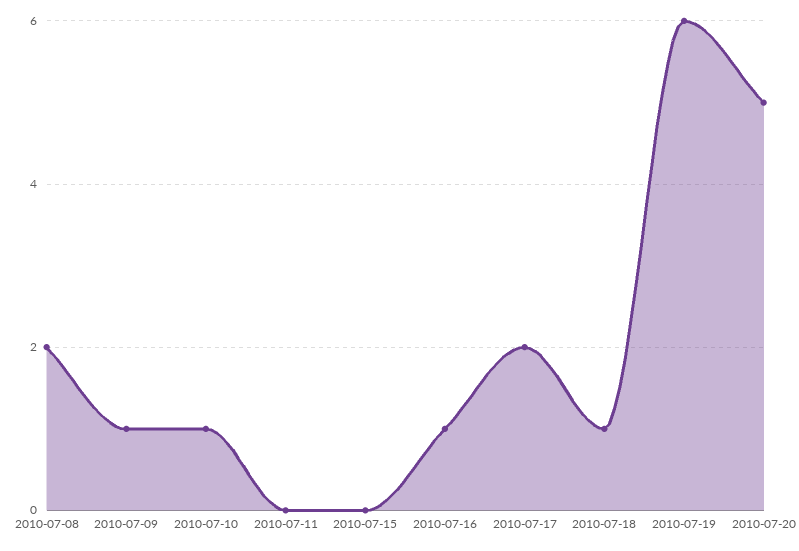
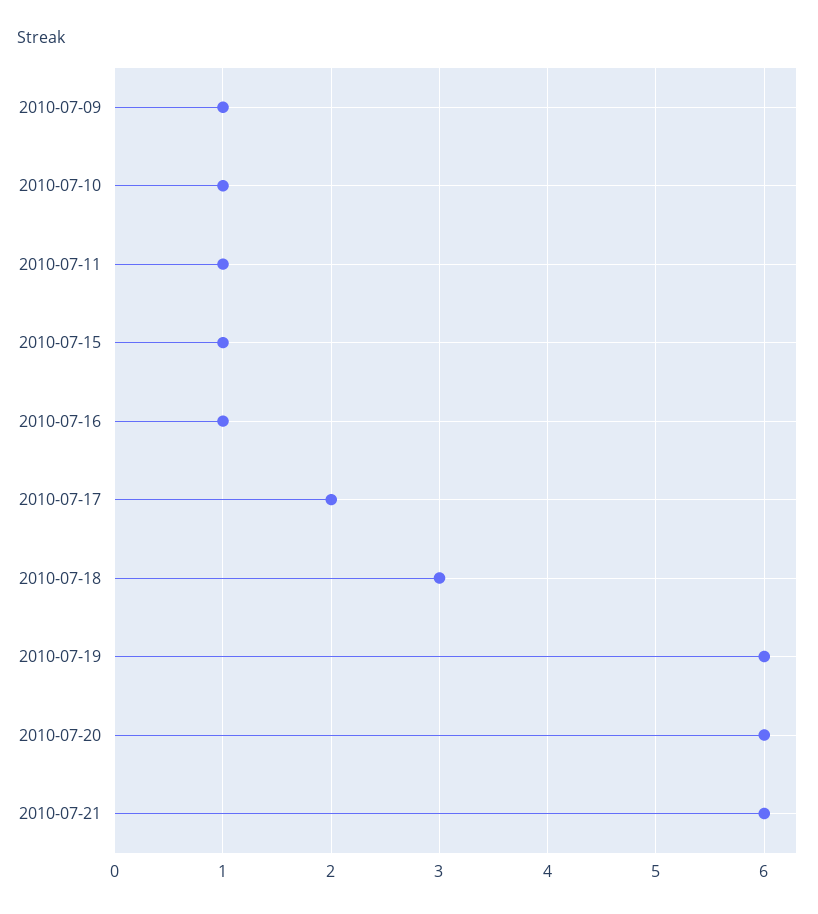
2010-07-08: 2 -> none
2010-07-11: 0 -> 1
2010-07-15: 0 -> 1
2010-07-18: 1 -> 3
2010-07-20: 5 -> 6
2010-07-21: none -> 6

